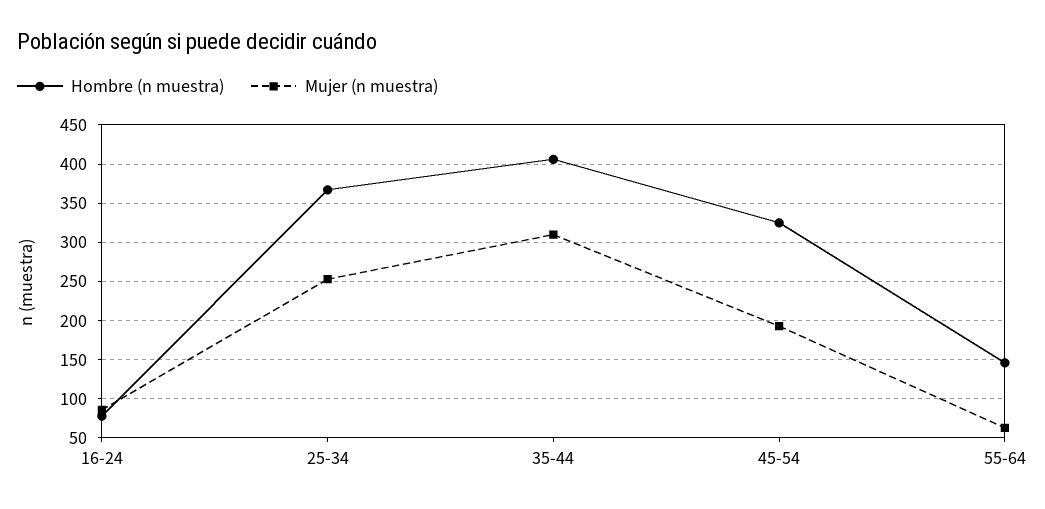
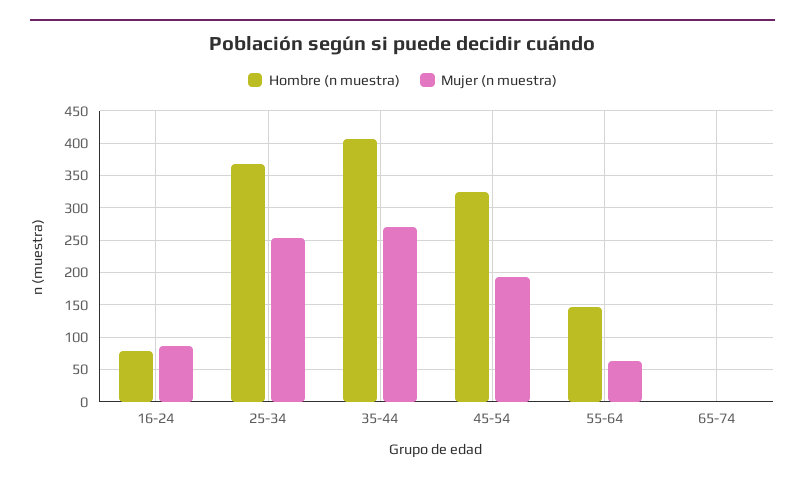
Mujer (n muestra), 35-44: 310 -> 270
Hombre (n muestra), 65-74: none -> 0
Mujer (n muestra), 65-74: none -> 0

